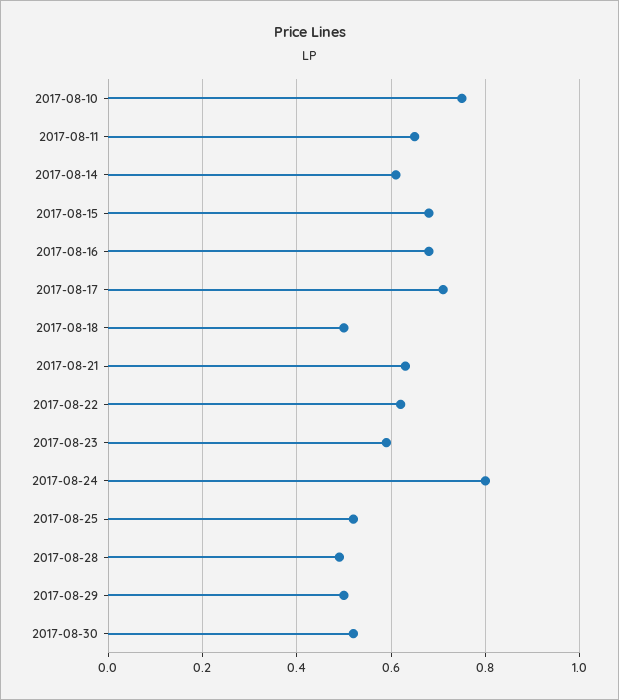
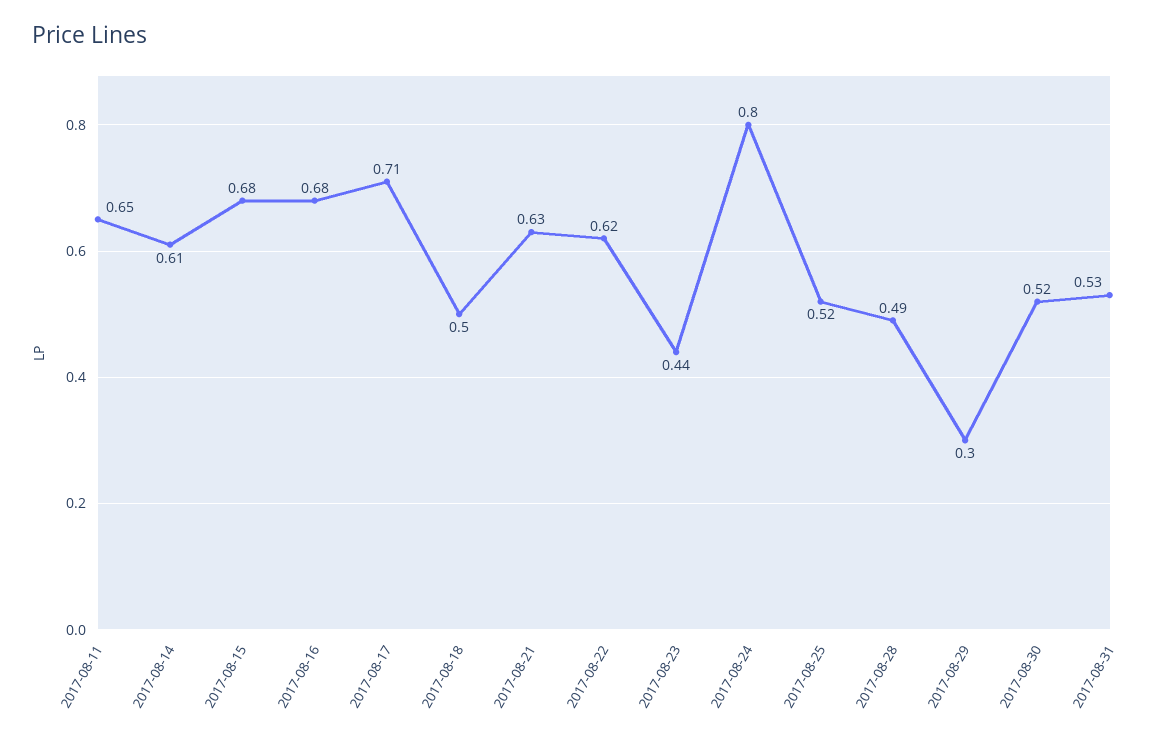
2017-08-10: 0.75 -> none
2017-08-23: 0.6 -> 0.44
2017-08-29: 0.5 -> 0.3
2017-08-31: none -> 0.53

